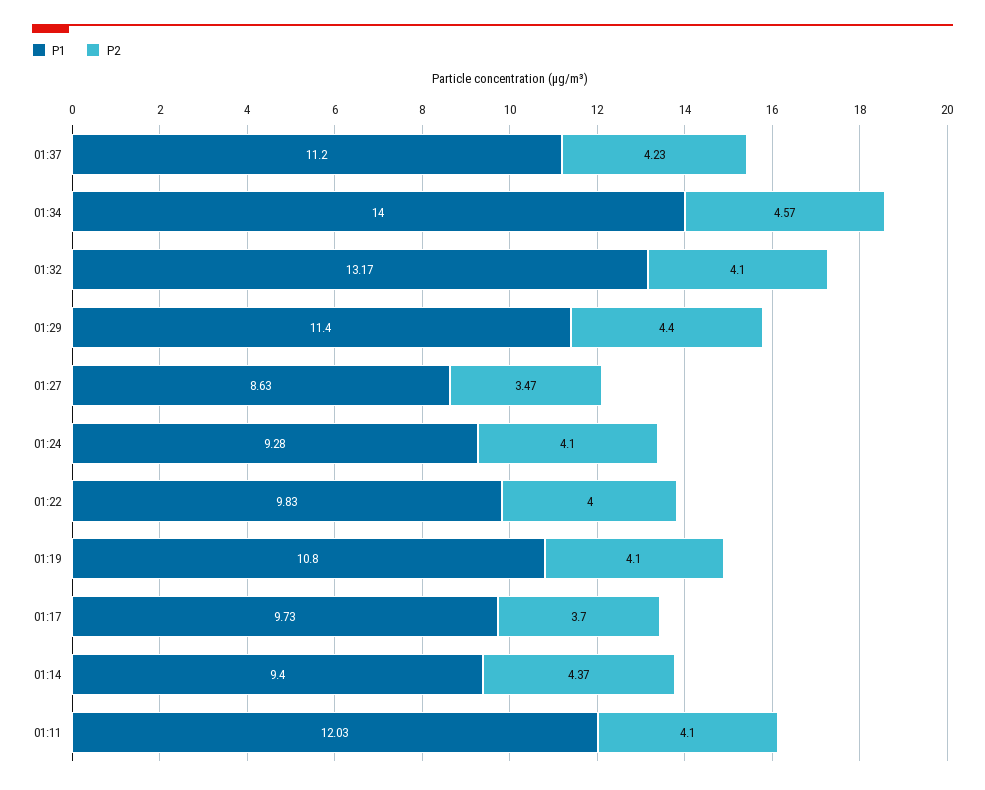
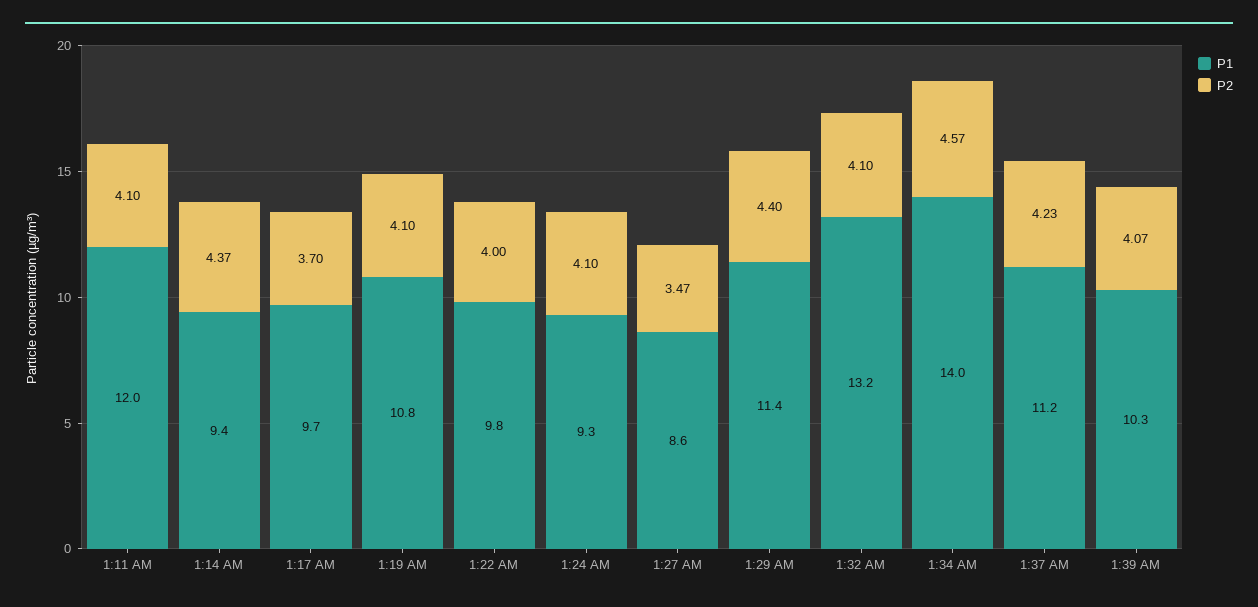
P1, 1:39 AM: none -> 10.3
P2, 1:39 AM: none -> 4.07

